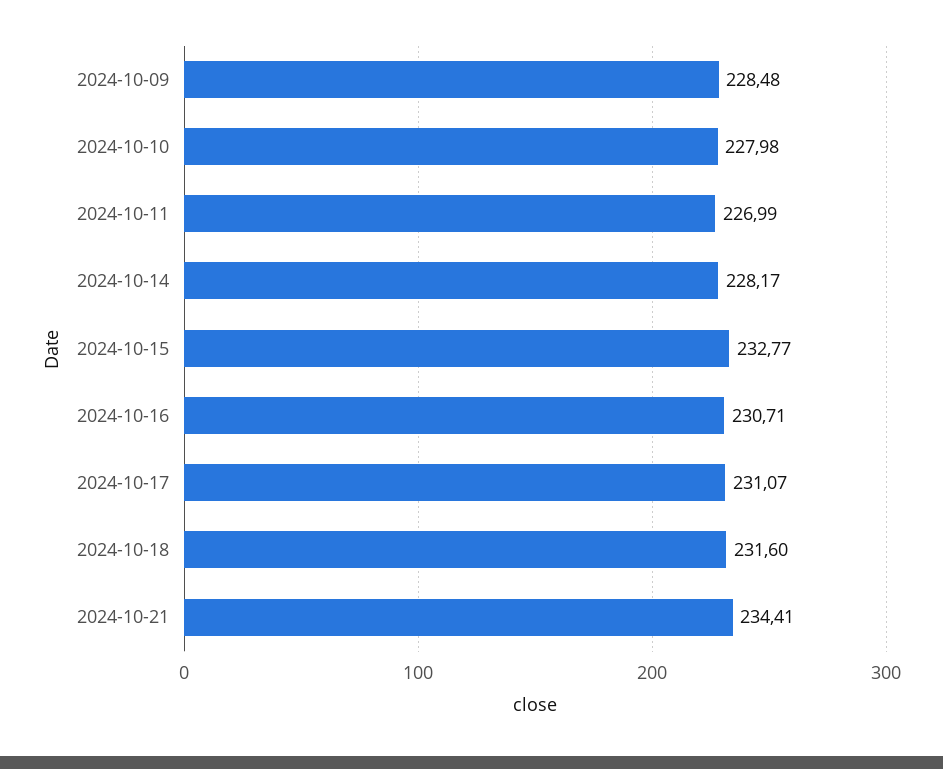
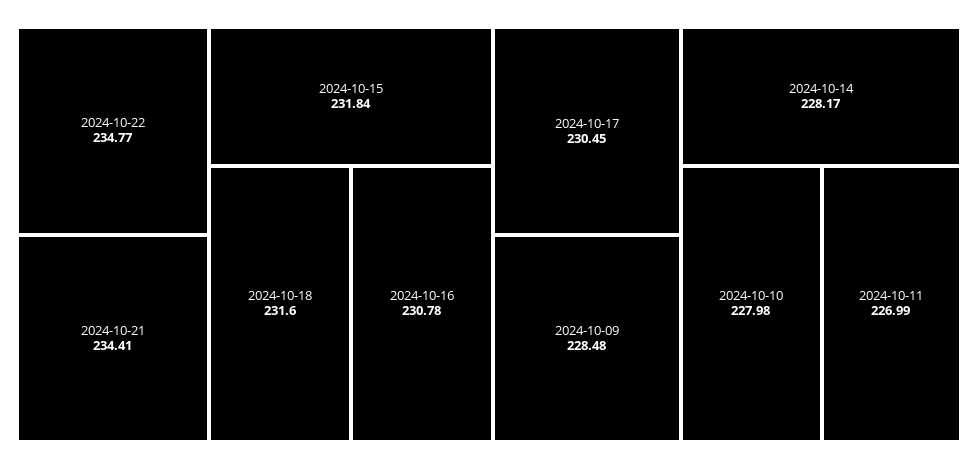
2024-10-15: 232.77 -> 231.84
2024-10-16: 230.71 -> 230.78
2024-10-17: 231.07 -> 230.45
2024-10-22: none -> 234.77

